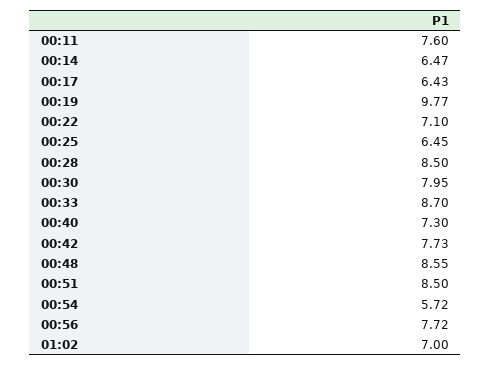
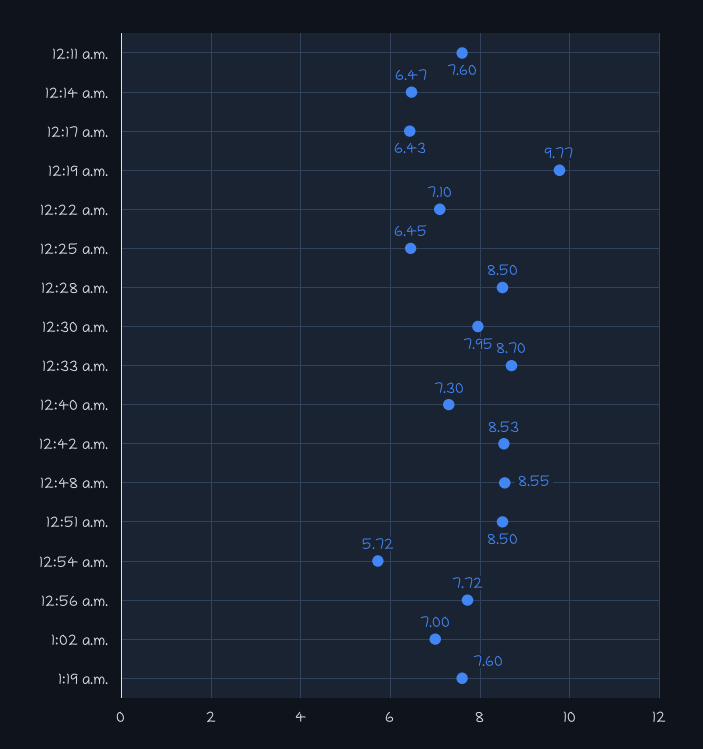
00:42: 7.73 -> 8.53
1:19 a.m.: none -> 7.6

